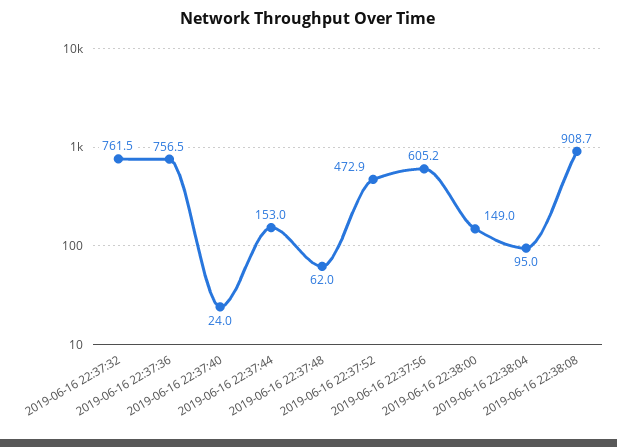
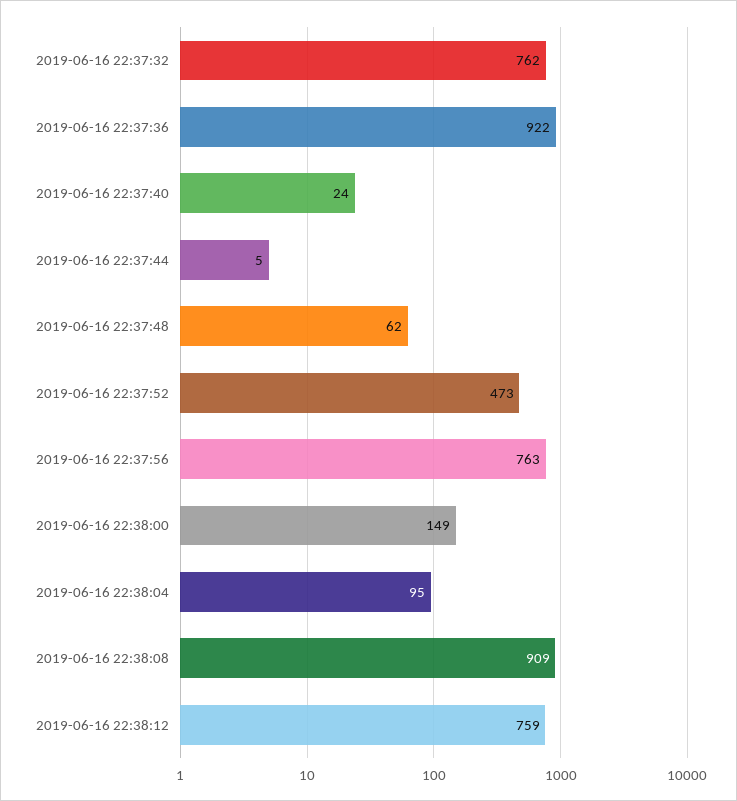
2019-06-16 22:37:36: 756.5 -> 922
2019-06-16 22:37:44: 153 -> 5
2019-06-16 22:37:56: 605.2 -> 763
2019-06-16 22:38:12: none -> 759

